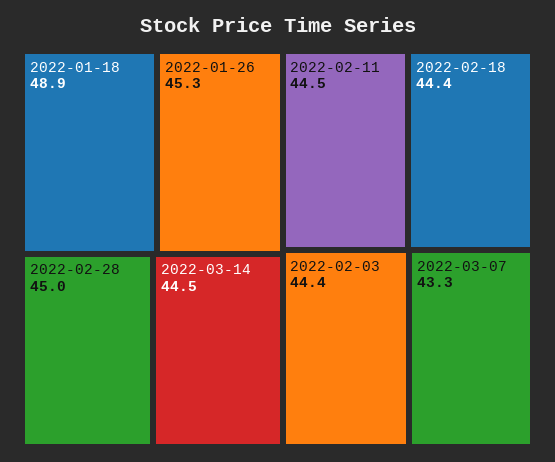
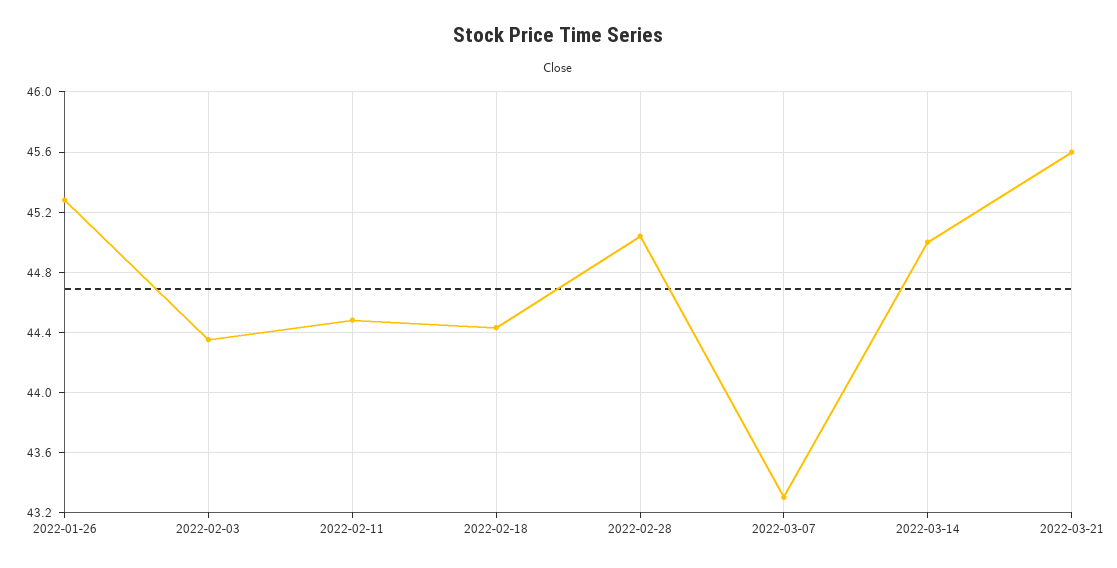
2022-01-18: 48.9 -> none
2022-03-14: 44.5 -> 45
2022-03-21: none -> 45.6

